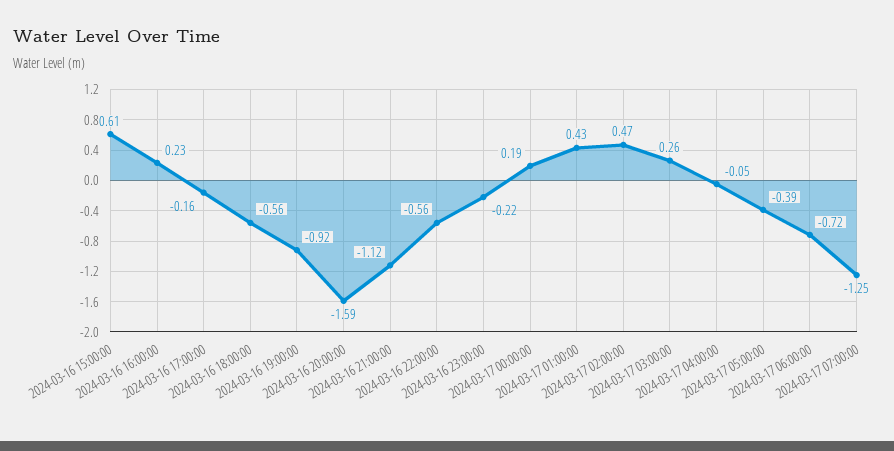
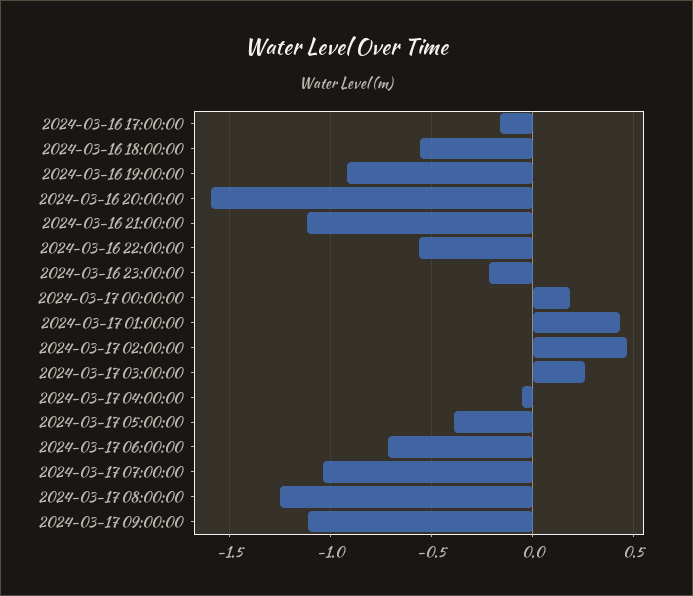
2024-03-16 15:00:00: 0.61 -> none
2024-03-16 16:00:00: 0.23 -> none
2024-03-17 07:00:00: -1.25 -> -1.05
2024-03-17 08:00:00: none -> -1.25
2024-03-17 09:00:00: none -> -1.1

